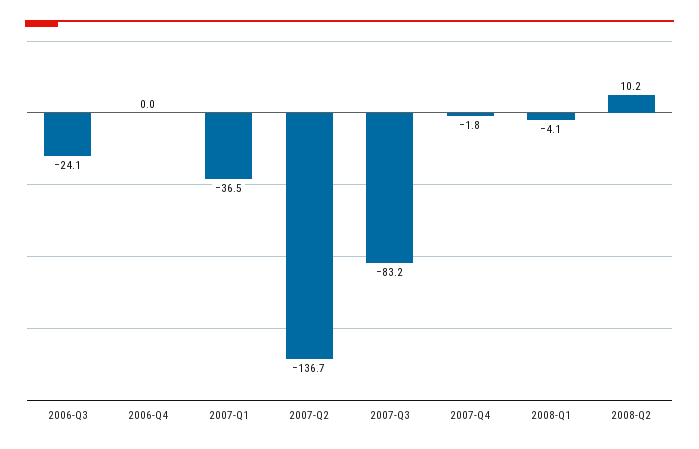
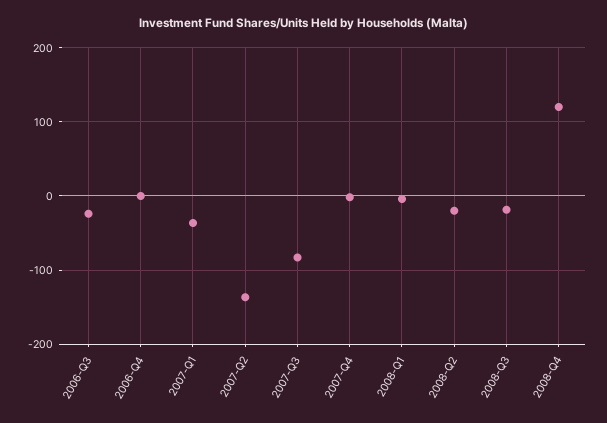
2008-Q2: 10.2 -> -20
2008-Q3: none -> -20
2008-Q4: none -> 120

